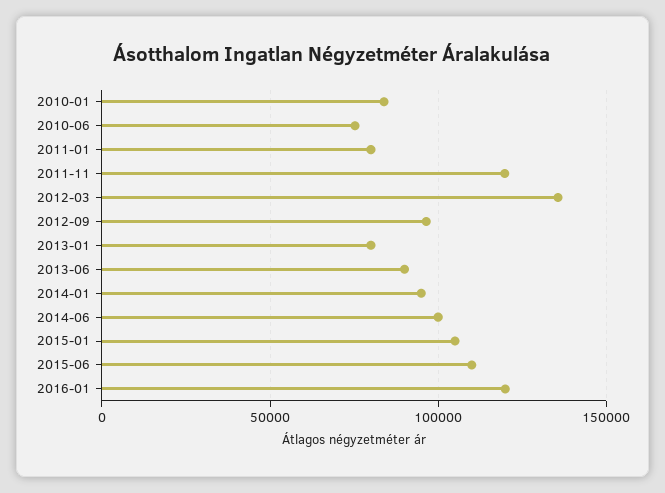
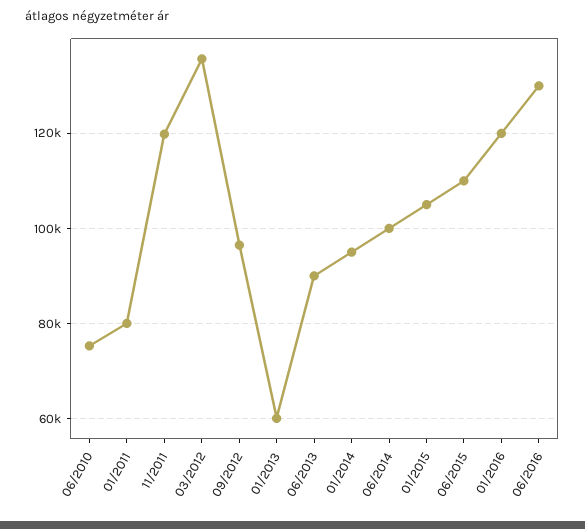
2010-01: 85000 -> none
2013-01: 80000 -> 60000
06/2016: none -> 130000

